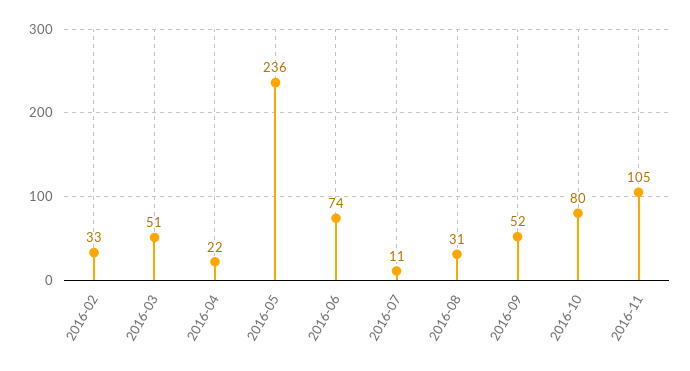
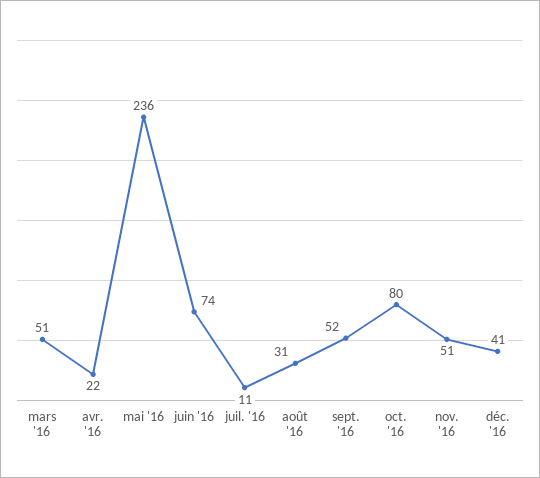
2016-02: 33 -> none
2016-11: 105 -> 51
déc. '16: none -> 41

